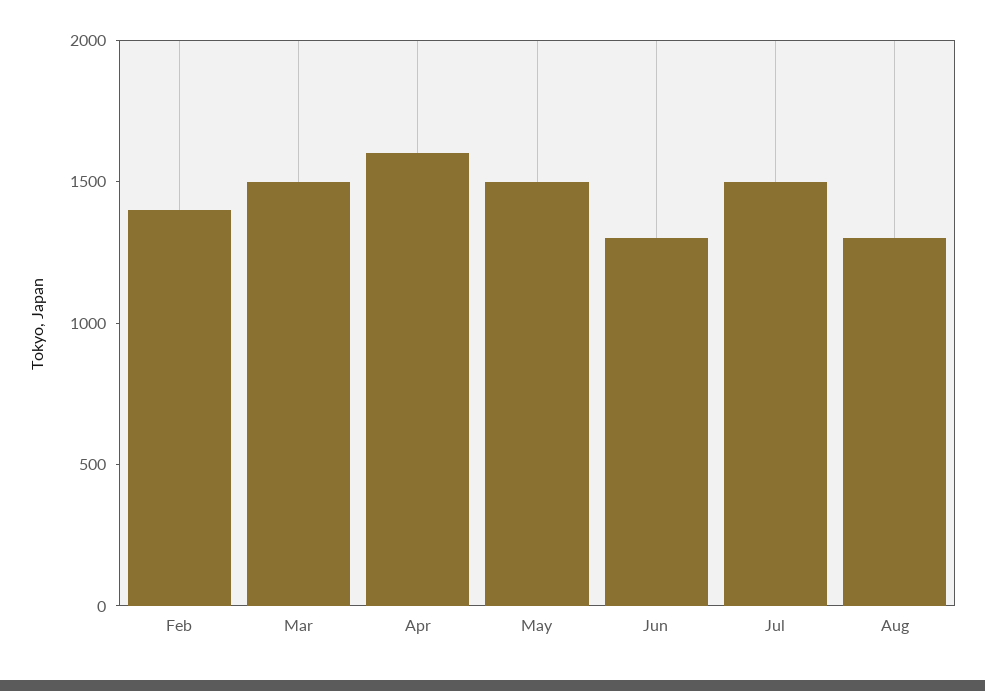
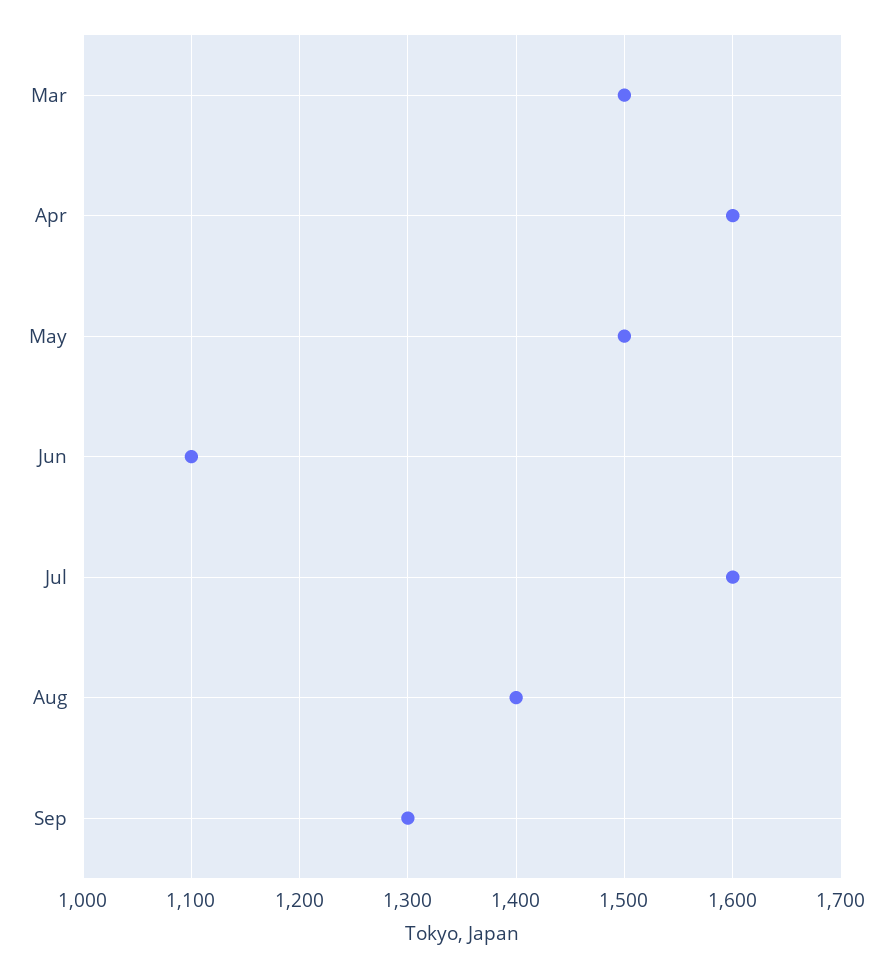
Feb: 1400 -> none
Jun: 1300 -> 1100
Jul: 1500 -> 1600
Aug: 1300 -> 1400
Sep: none -> 1300

